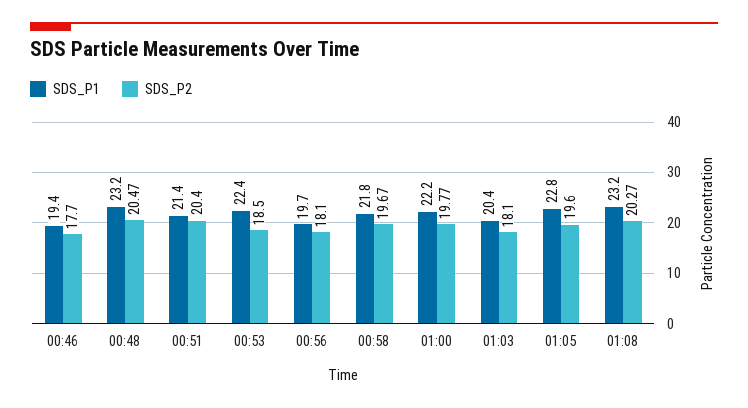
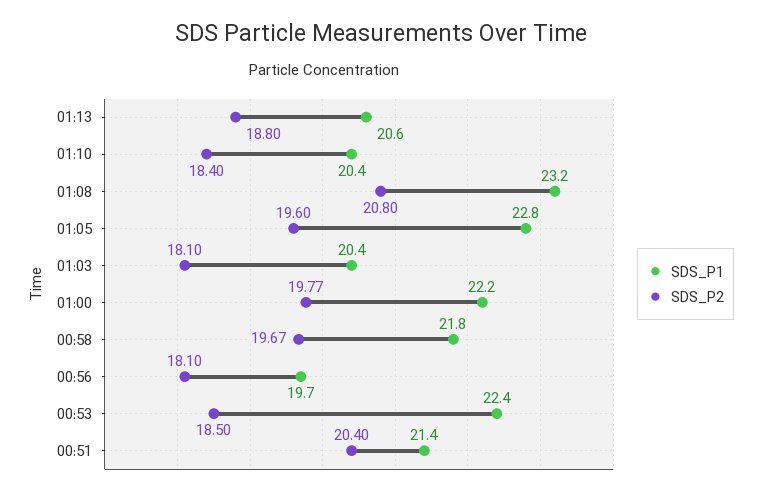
SDS_P1, 00:46: 19.4 -> none
SDS_P2, 00:46: 17.7 -> none
SDS_P1, 00:48: 23.2 -> none
SDS_P2, 00:48: 20.47 -> none
SDS_P2, 01:08: 20.27 -> 20.8
SDS_P1, 01:13: none -> 20.6
SDS_P2, 01:13: none -> 18.8
SDS_P1, 01:10: none -> 20.4
SDS_P2, 01:10: none -> 18.4

